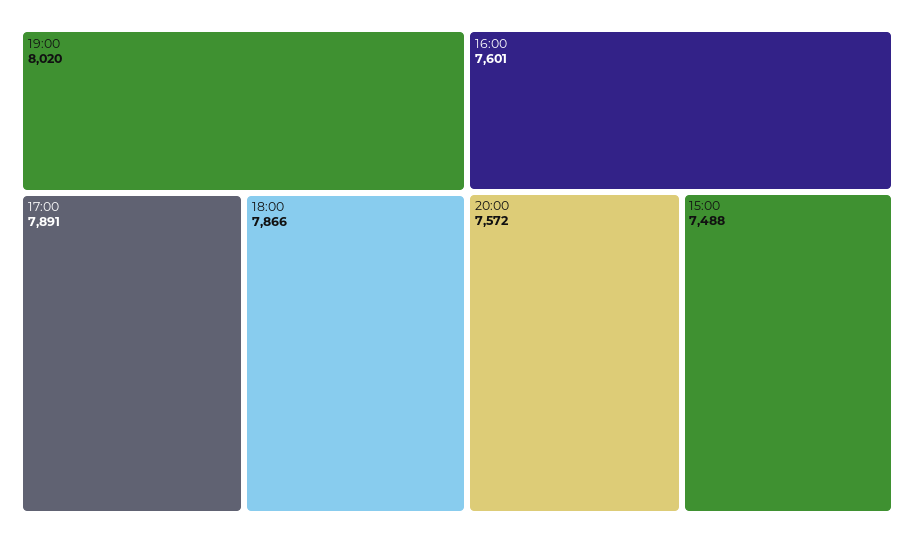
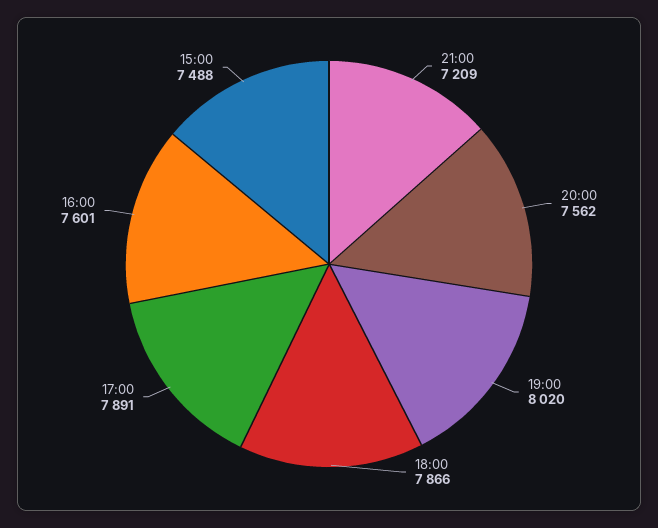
20:00: 7572 -> 7562
21:00: none -> 7209

